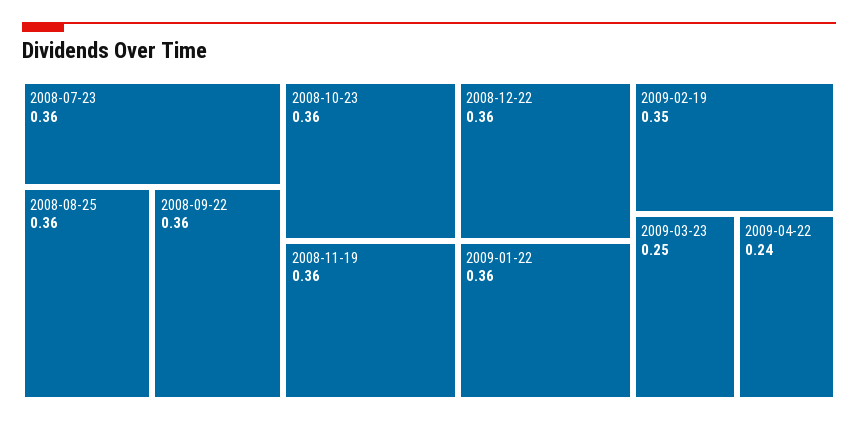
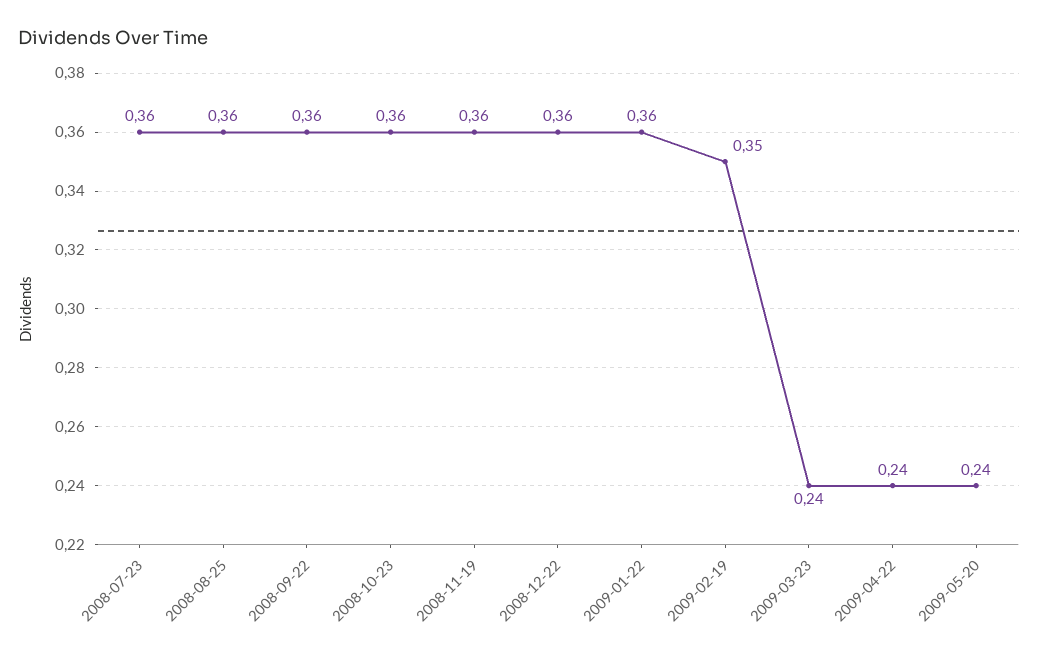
2009-03-23: 0.25 -> 0.24
2009-05-20: none -> 0.24

